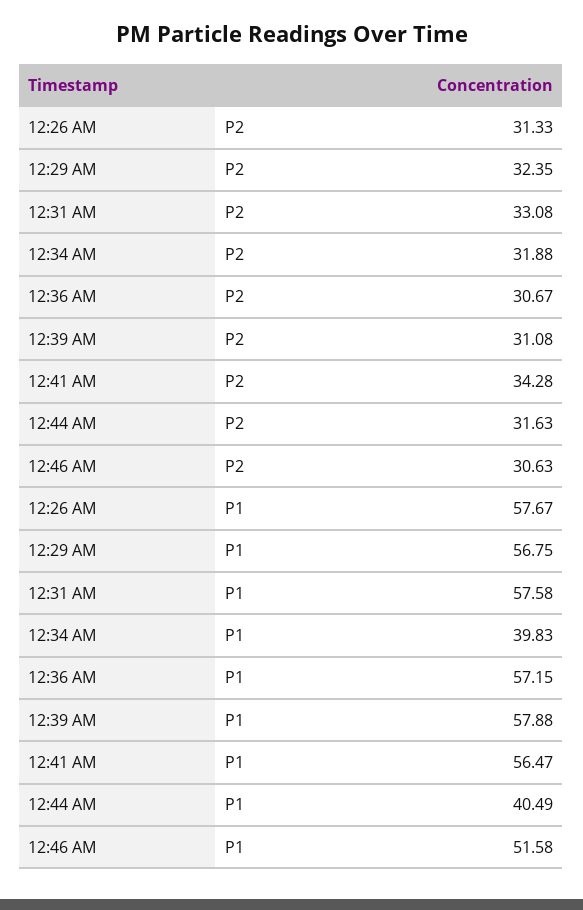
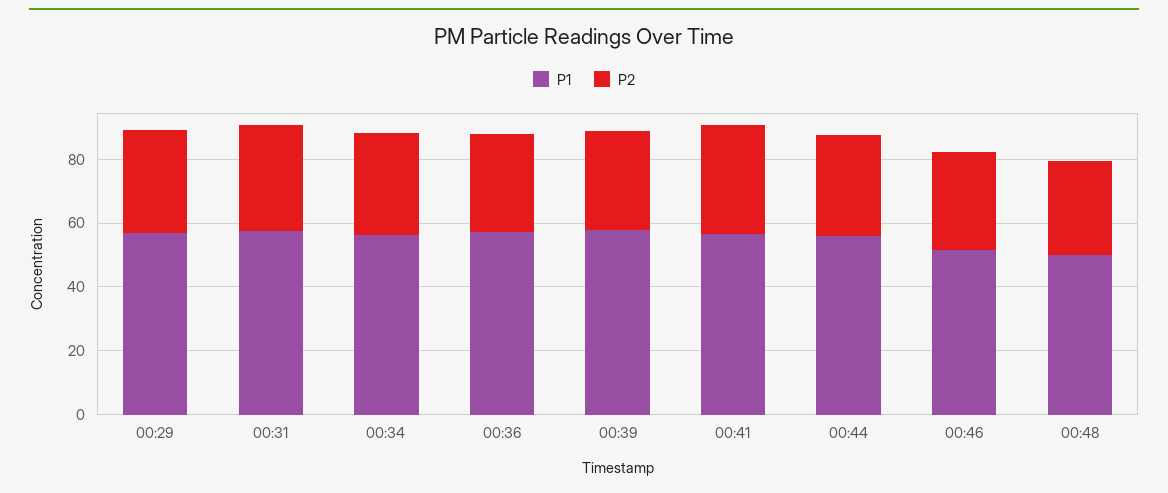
P2, 12:26 AM: 31.33 -> none
P1, 12:26 AM: 57.67 -> none
P1, 12:34 AM: 39.83 -> 55
P1, 12:44 AM: 40.49 -> 55
P1, 00:48: none -> 50
P2, 00:48: none -> 30

